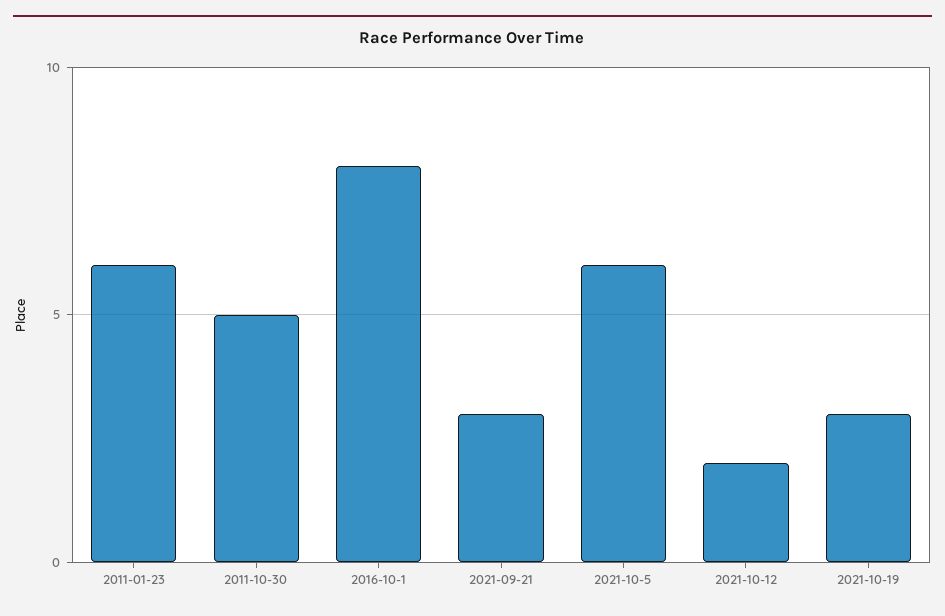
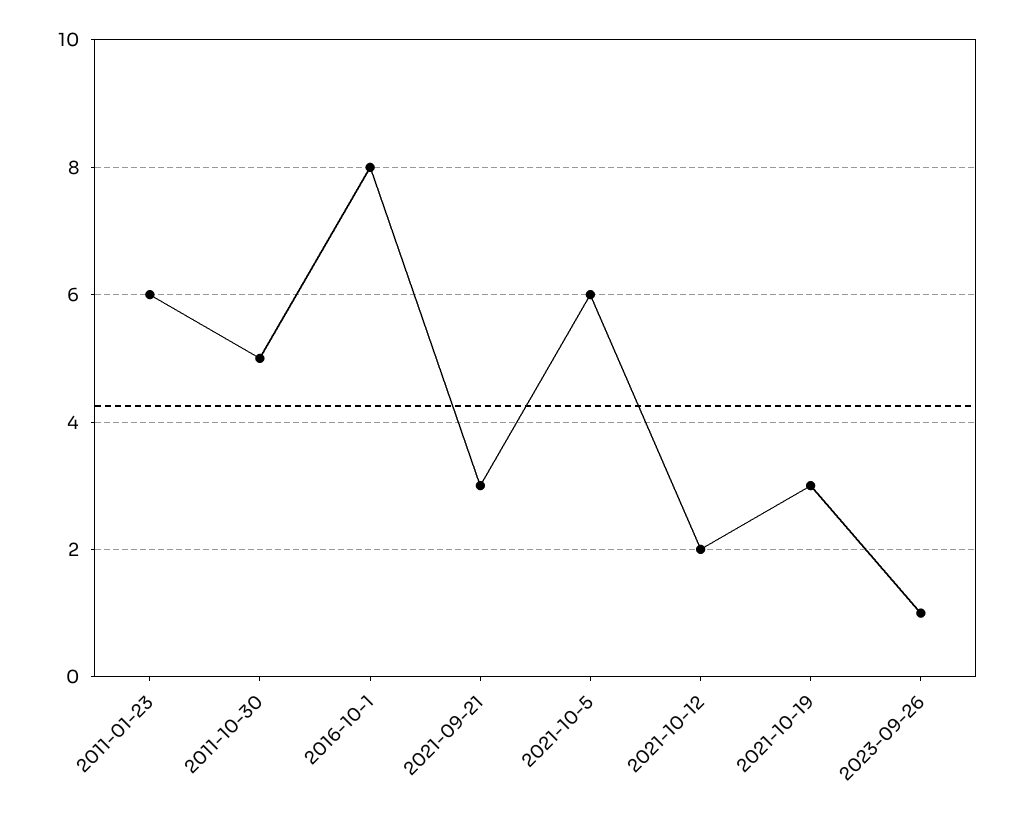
2023-09-26: none -> 1

